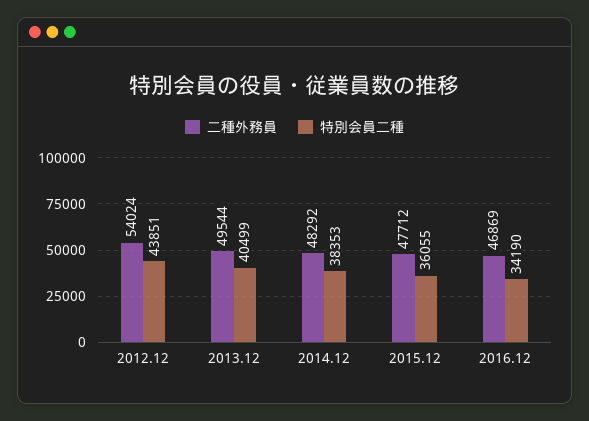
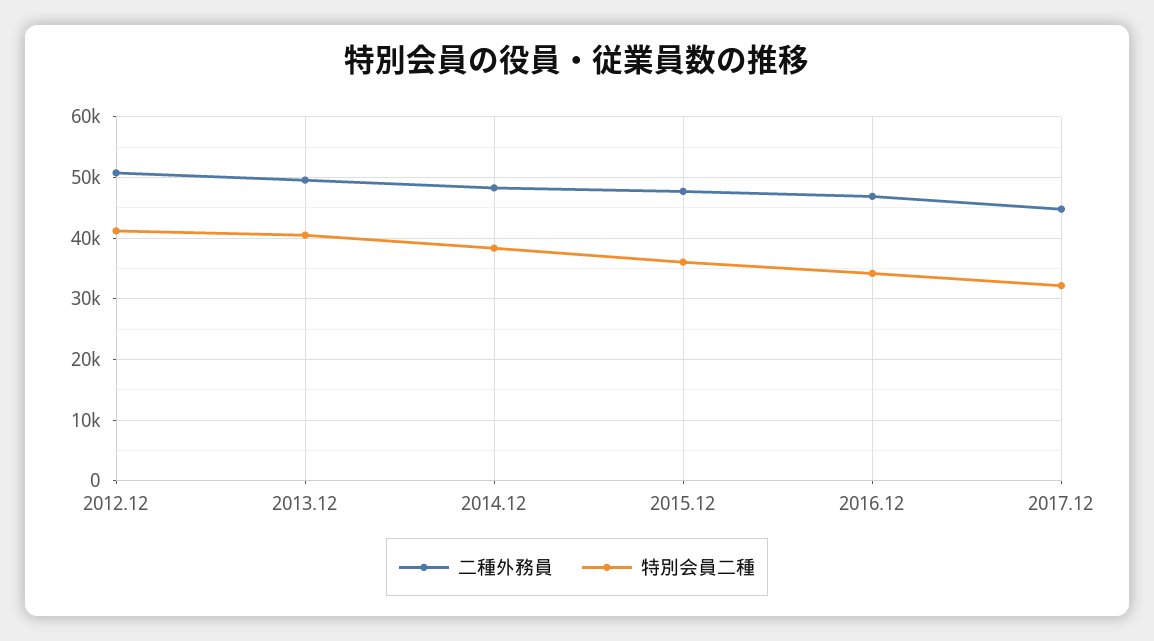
二種外務員, 2012.12: 54024 -> 51000
特別会員二種, 2012.12: 43851 -> 41000
二種外務員, 2017.12: none -> 45000
特別会員二種, 2017.12: none -> 32000

